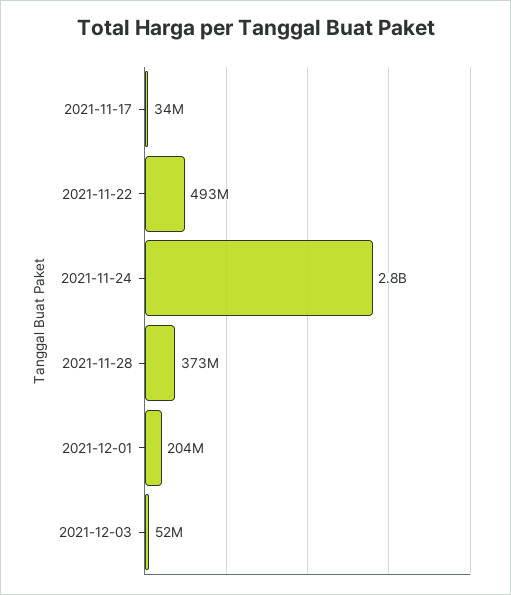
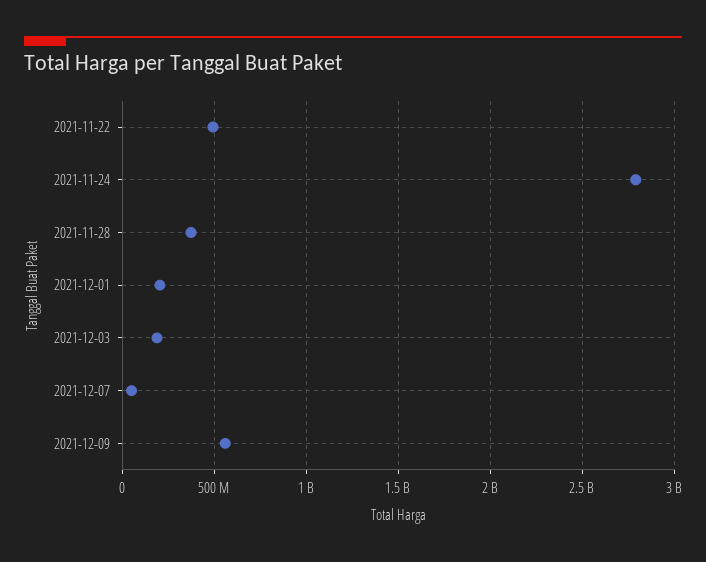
2021-11-17: 34000000 -> none
2021-12-03: 52000000 -> 200000000
2021-12-07: none -> 50000000
2021-12-09: none -> 550000000

